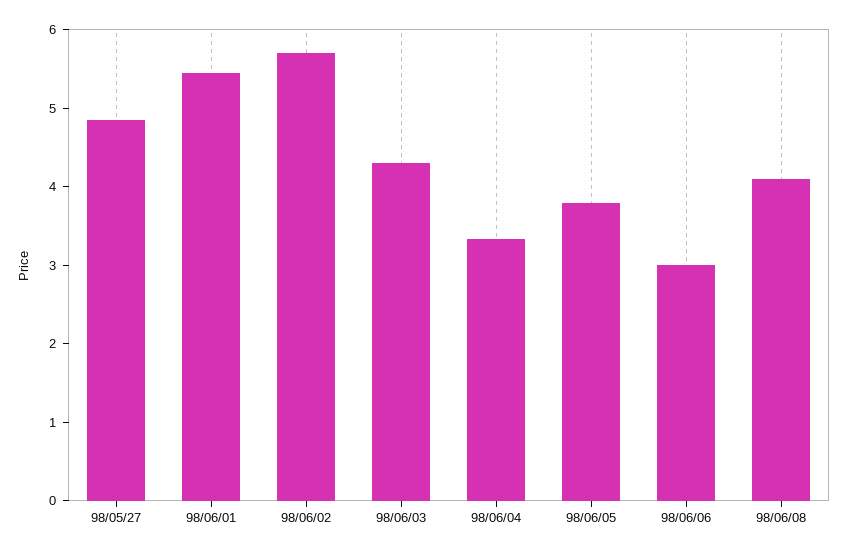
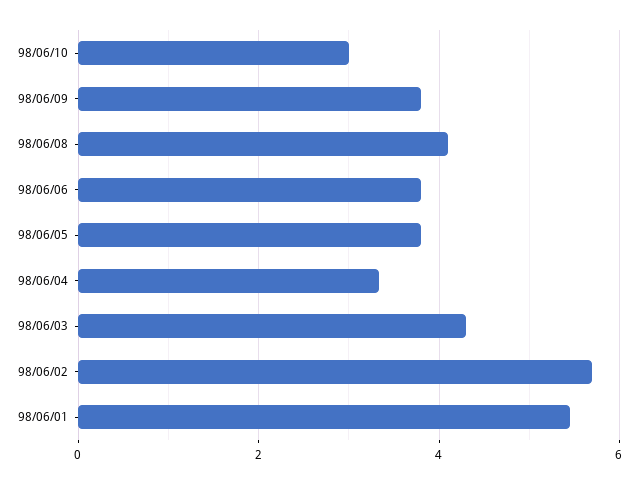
98/05/27: 4.8 -> none
98/06/06: 3 -> 3.8
98/06/10: none -> 3
98/06/09: none -> 3.8

